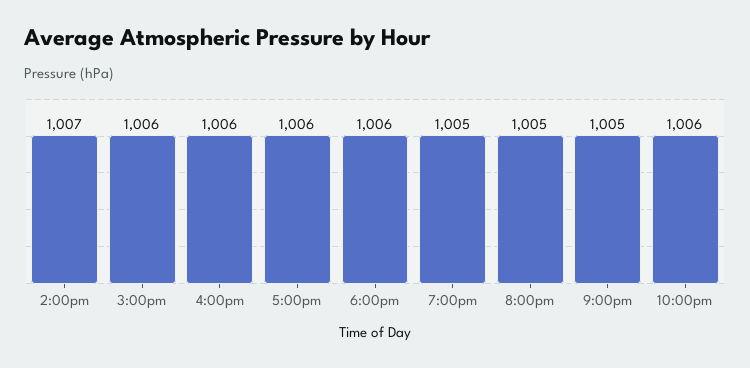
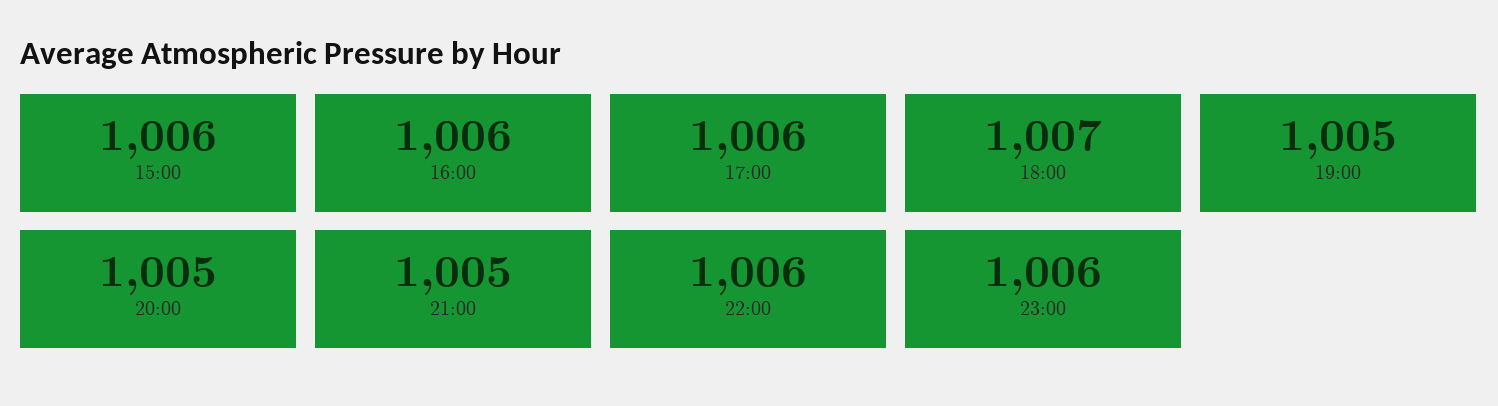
2:00pm: 1007 -> none
6:00pm: 1006 -> 1007
23:00: none -> 1006

